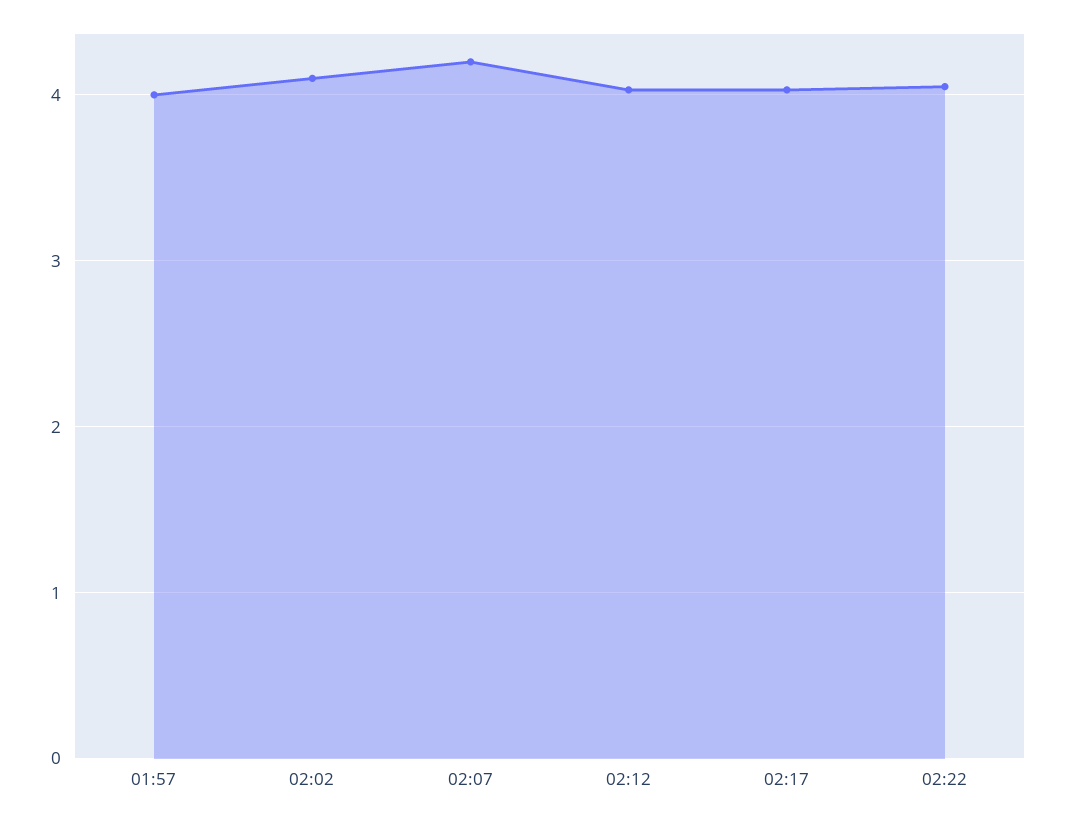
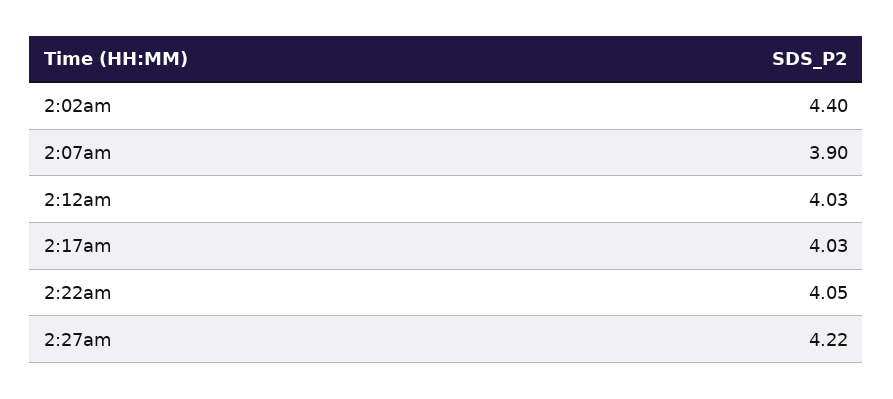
01:57: 4 -> none
02:02: 4.1 -> 4.4
02:07: 4.2 -> 3.9
2:27am: none -> 4.22

